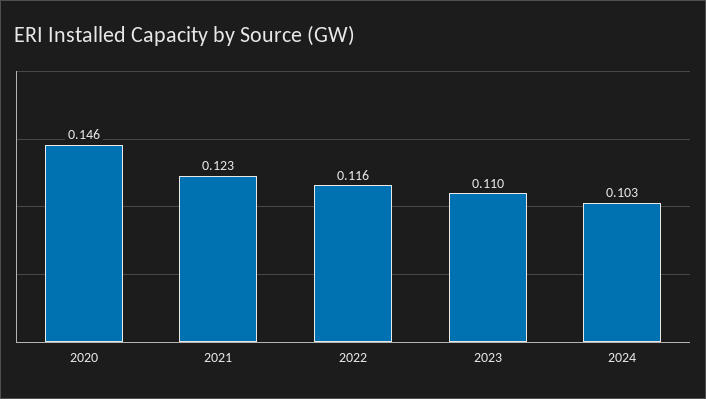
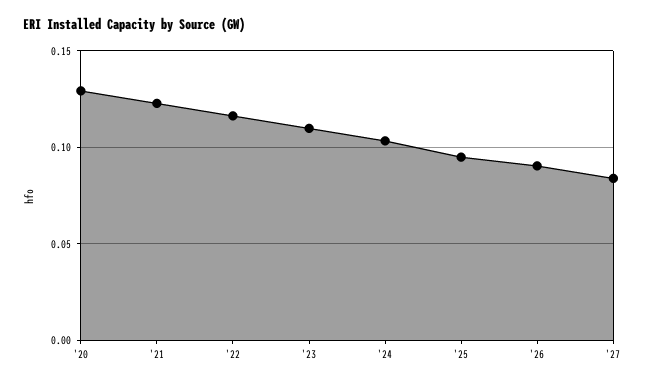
2020: 0.146 -> 0.13
'25: none -> 0.095
'26: none -> 0.09
'27: none -> 0.085

